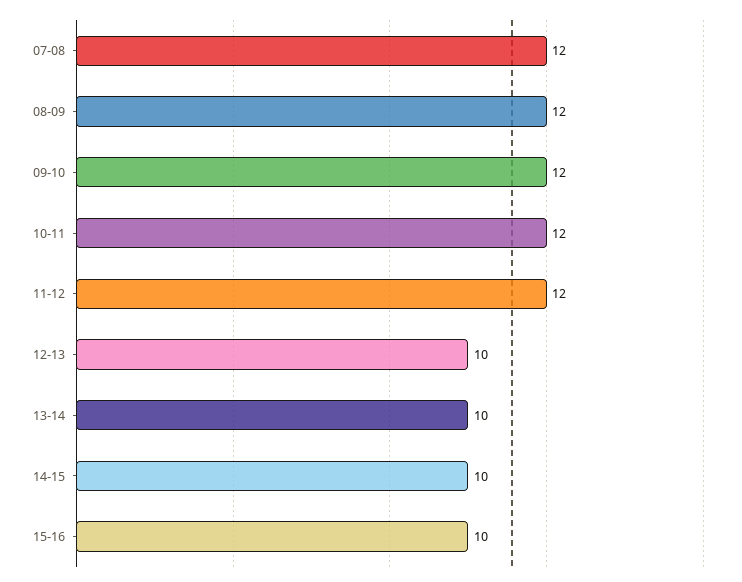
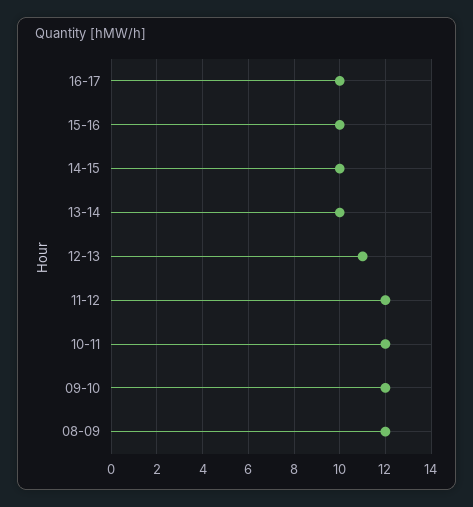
07-08: 12 -> none
12-13: 10 -> 11
16-17: none -> 10

